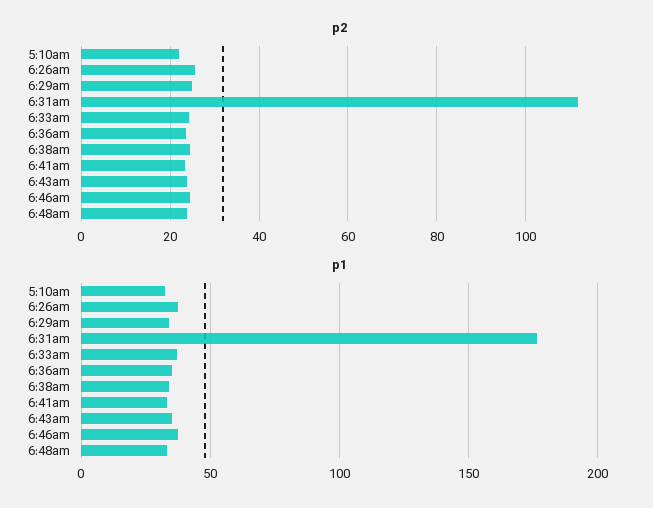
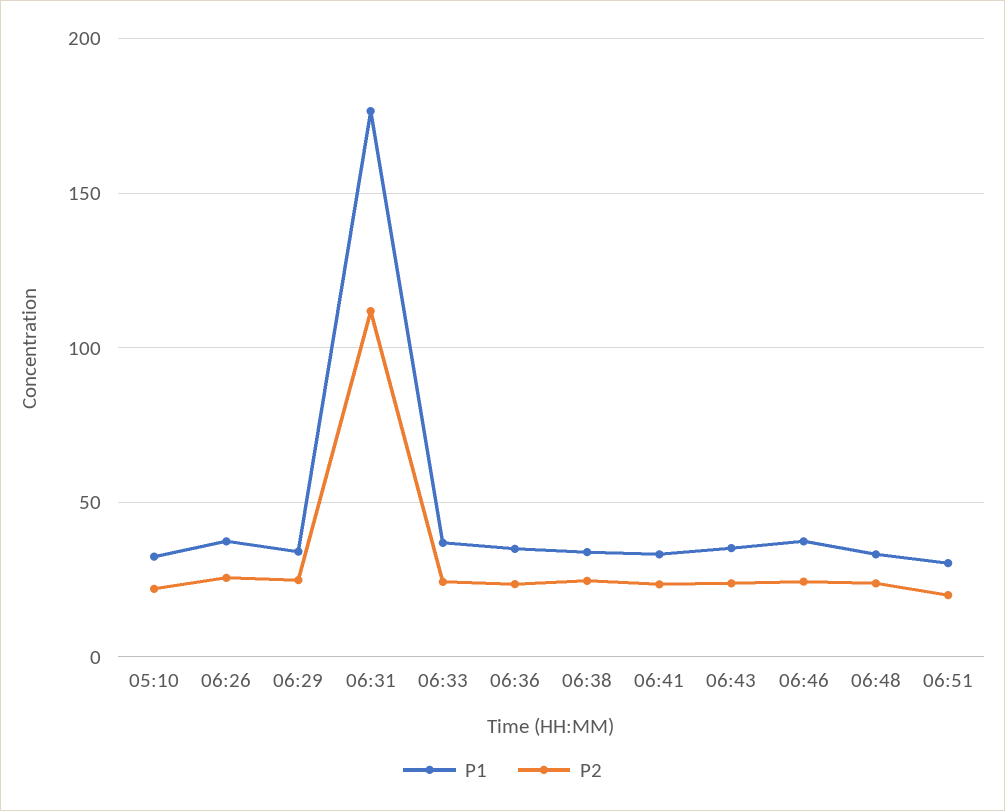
p1, 06:51: none -> 30
p2, 06:51: none -> 20

